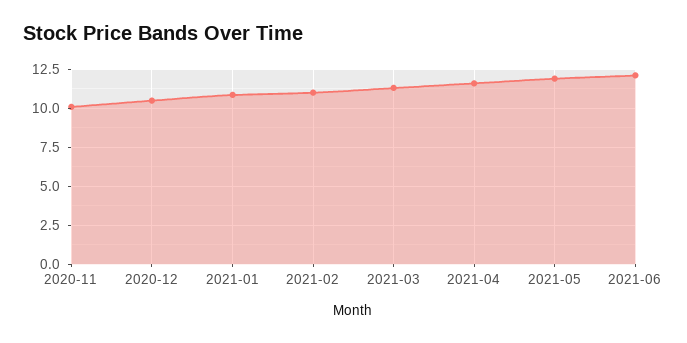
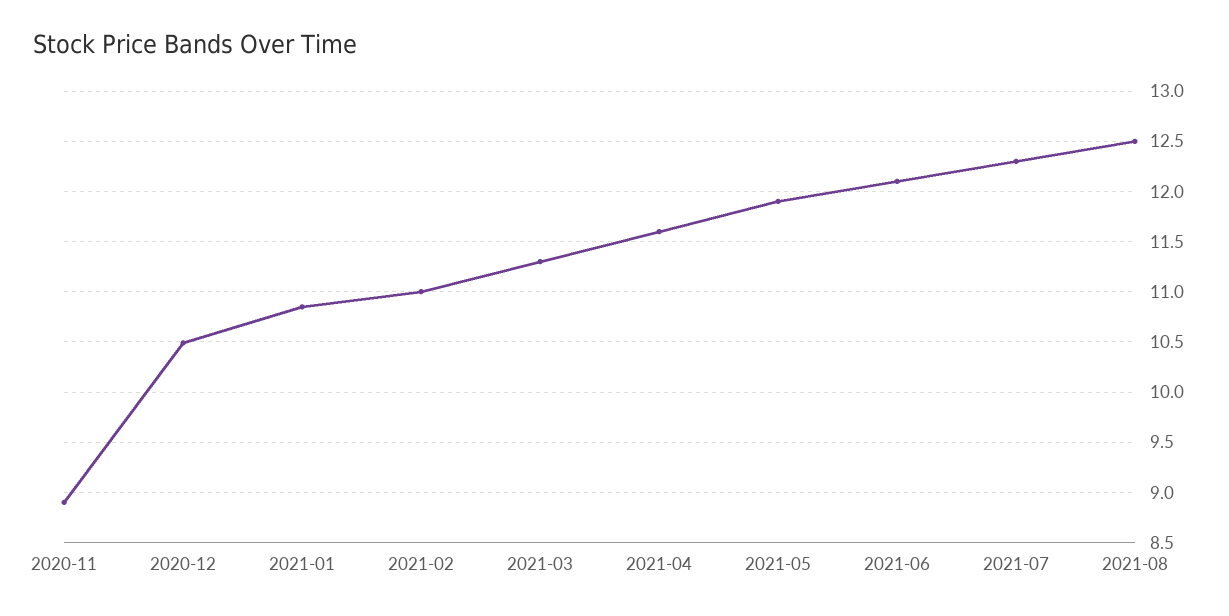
2020-11: 10 -> 8.9
2021-07: none -> 12.3
2021-08: none -> 12.5

